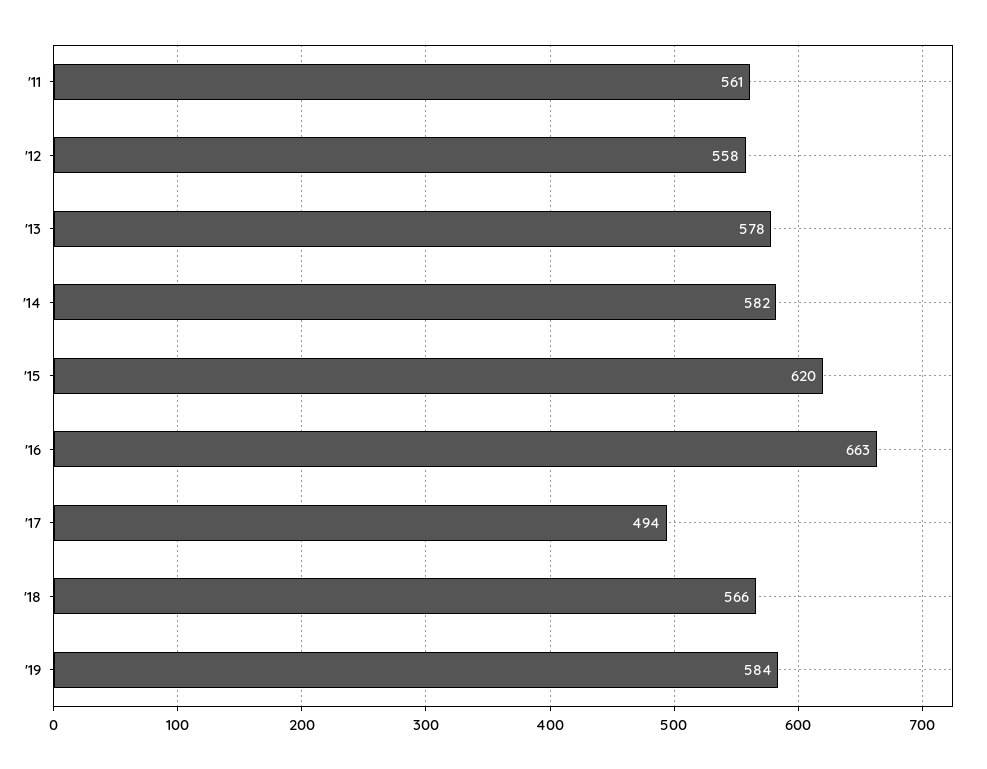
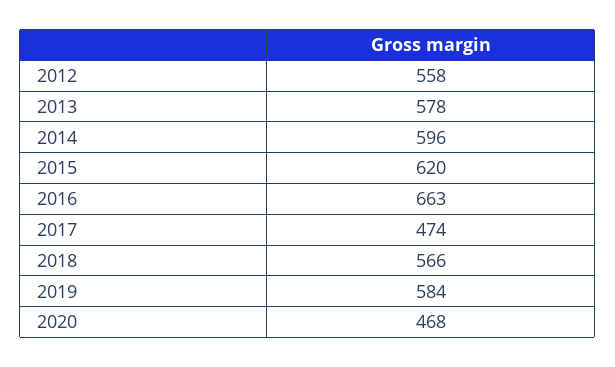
'11: 561 -> none
'14: 582 -> 596
'17: 494 -> 474
2020: none -> 468

